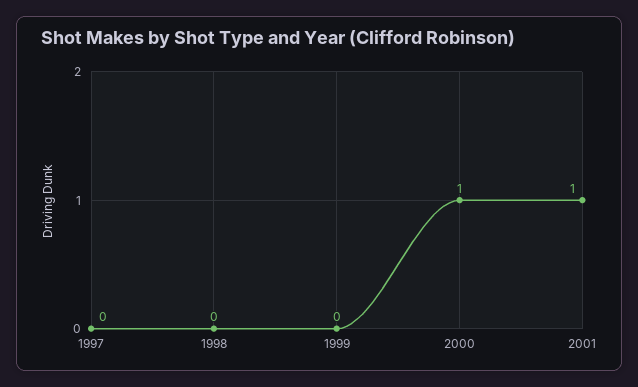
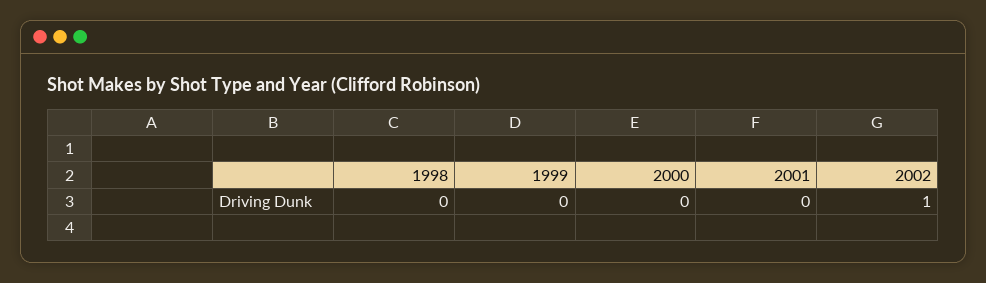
1997: 0 -> none
2000: 1 -> 0
2001: 1 -> 0
2002: none -> 1

